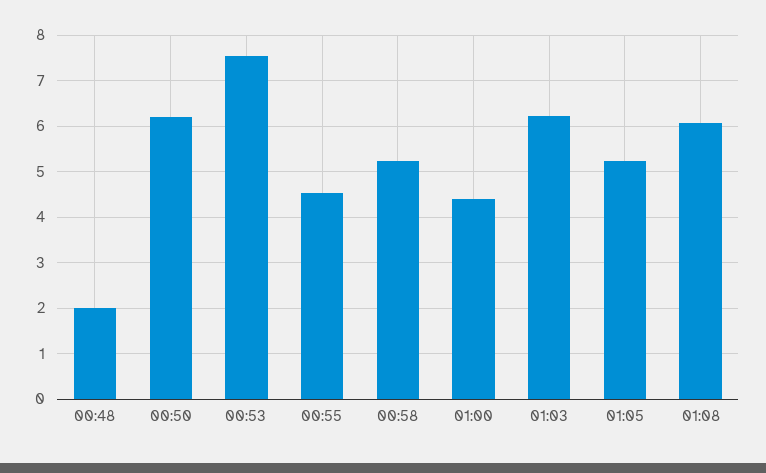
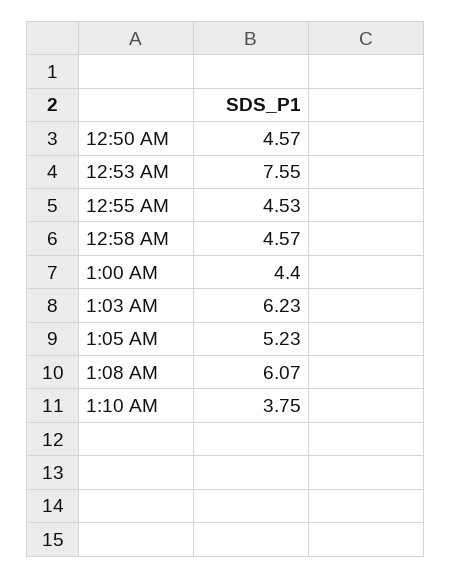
00:48: 2 -> none
00:50: 6.2 -> 4.57
00:58: 5.2 -> 4.57
1:10 AM: none -> 3.75

